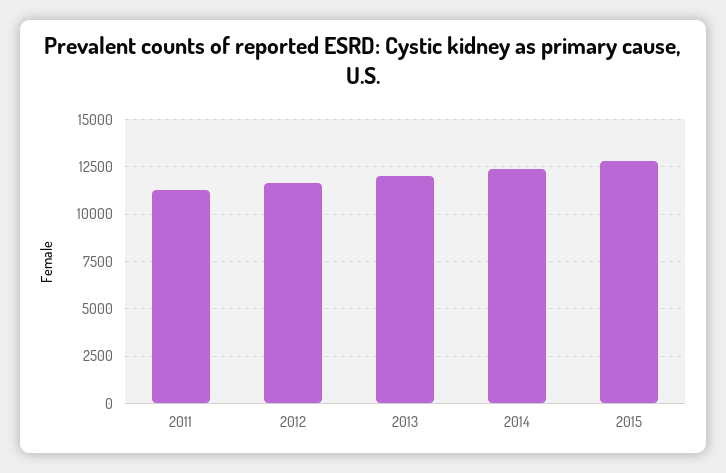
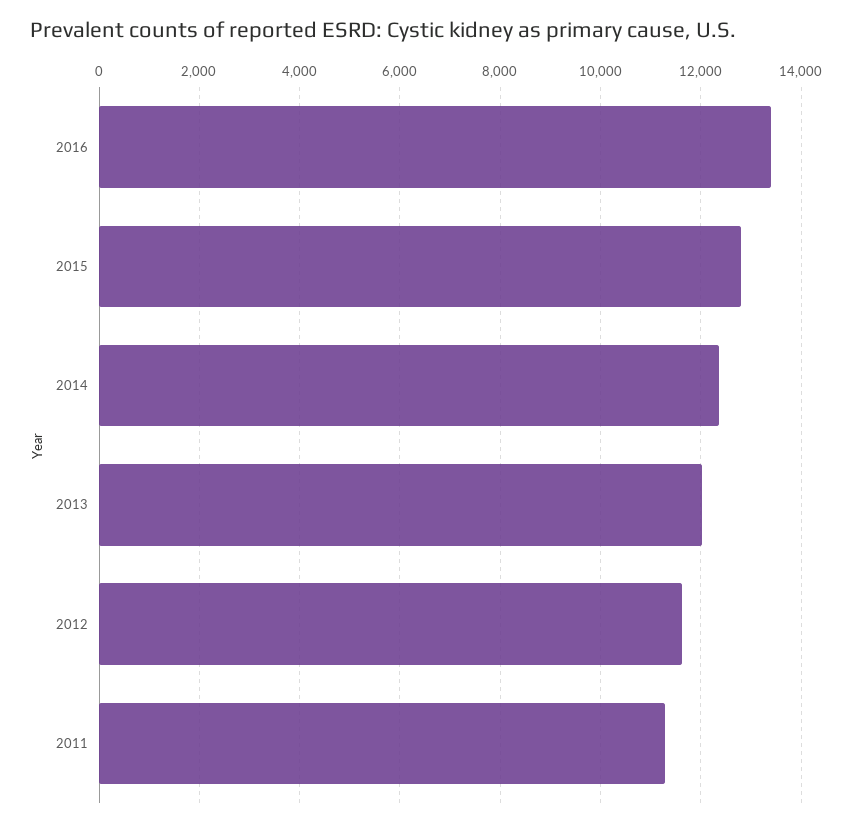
2016: none -> 13400

